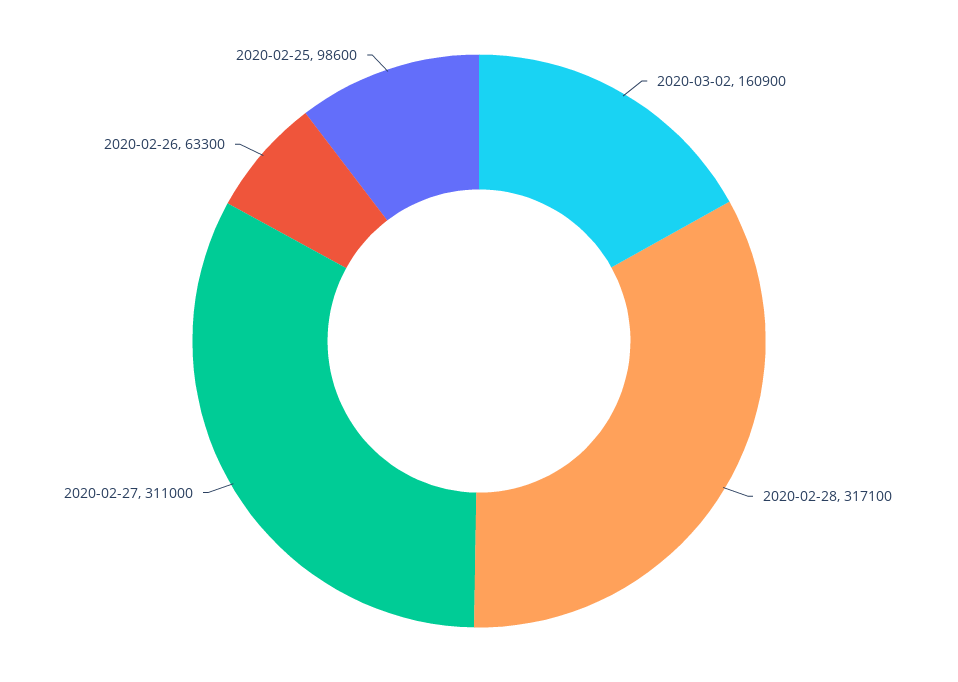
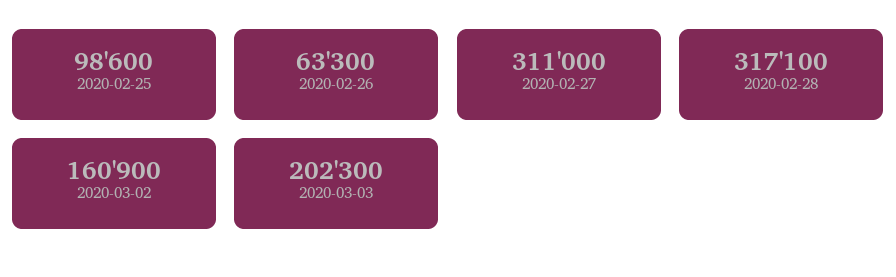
2020-03-03: none -> 202300

